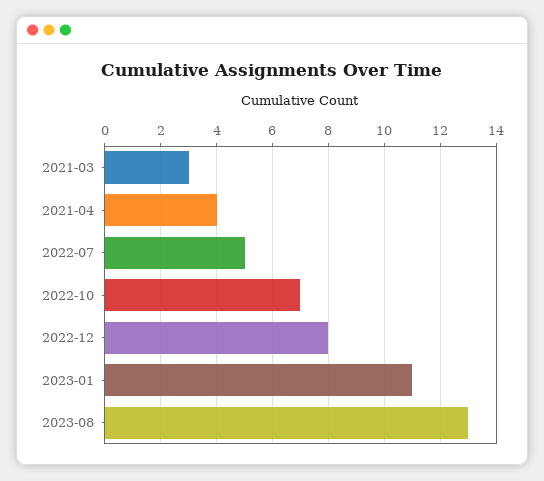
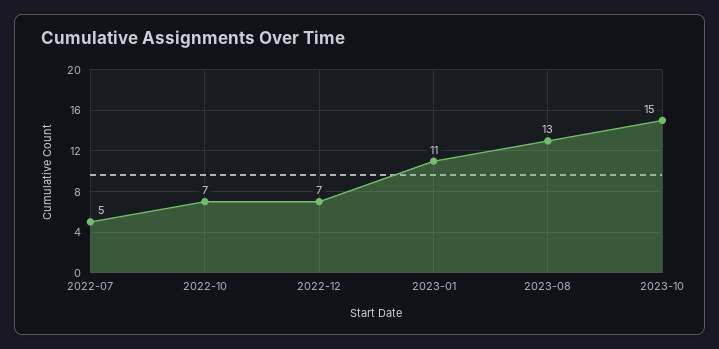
2021-03: 3 -> none
2021-04: 4 -> none
2022-12: 8 -> 7
2023-10: none -> 15

